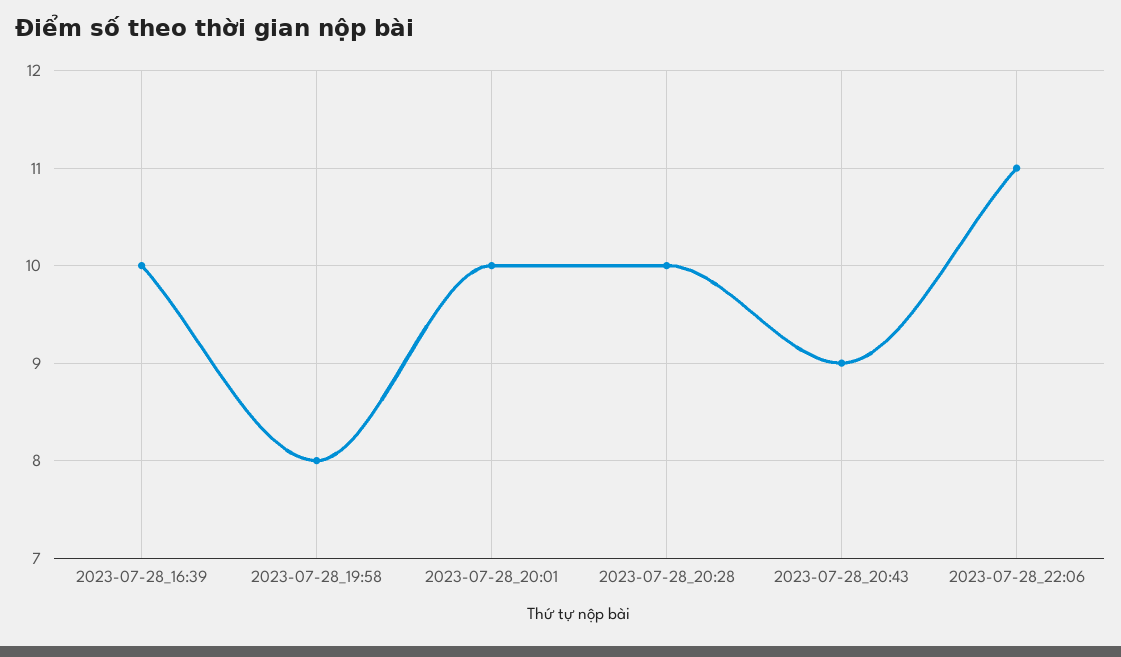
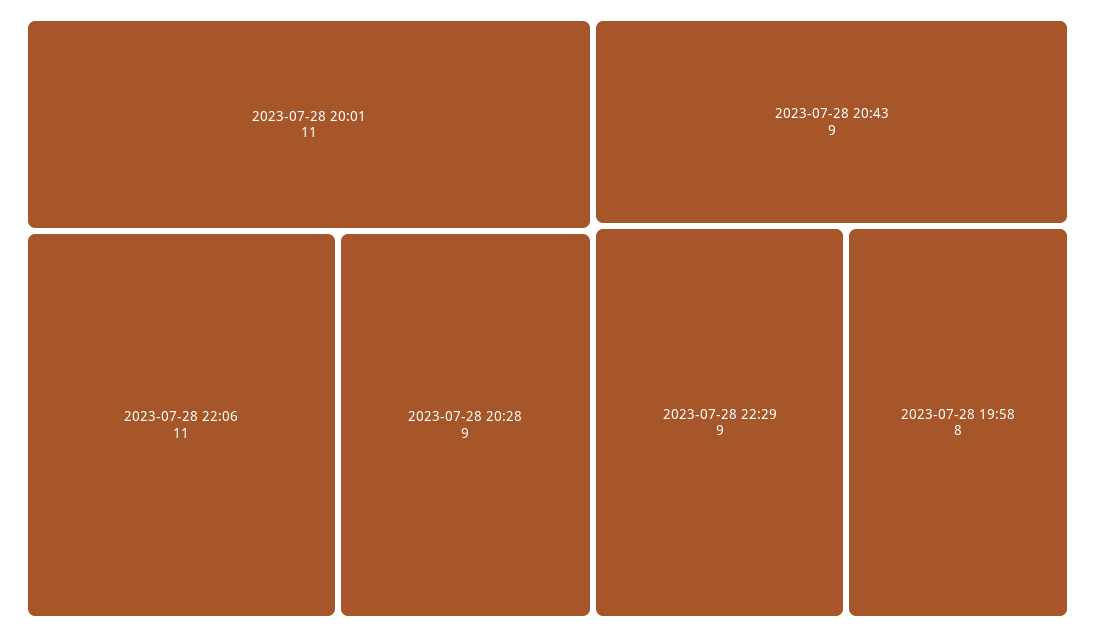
2023-07-28_16:39: 10 -> none
2023-07-28_20:01: 10 -> 11
2023-07-28_20:28: 10 -> 9
2023-07-28 22:29: none -> 9

